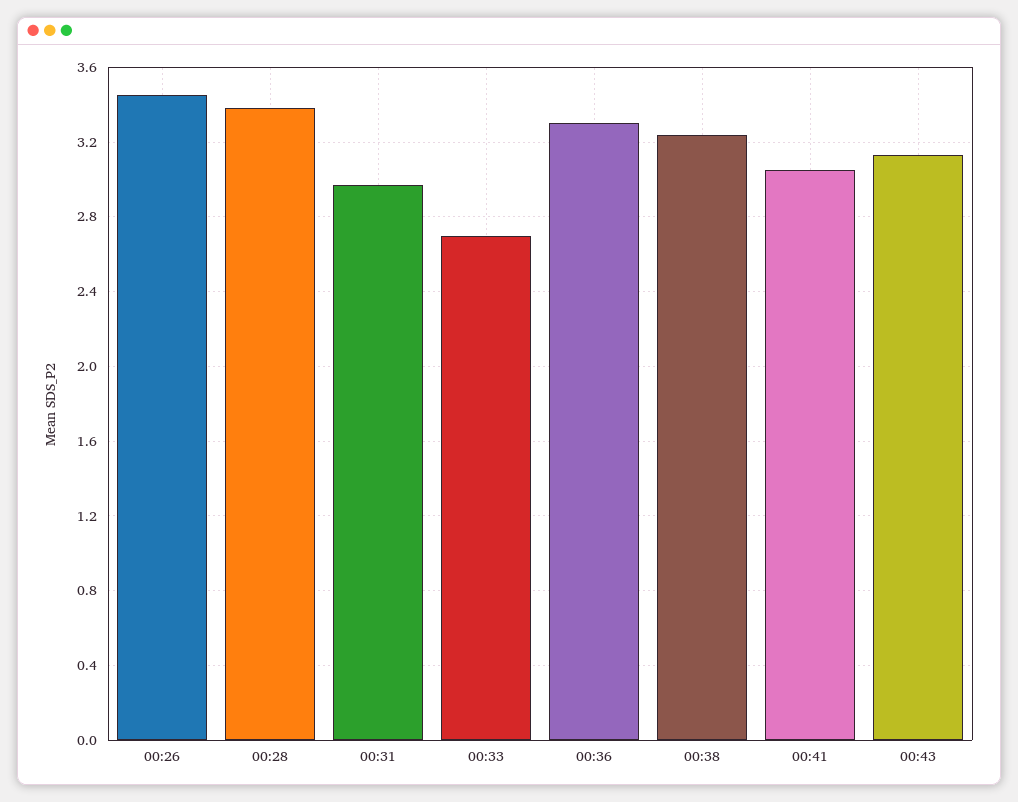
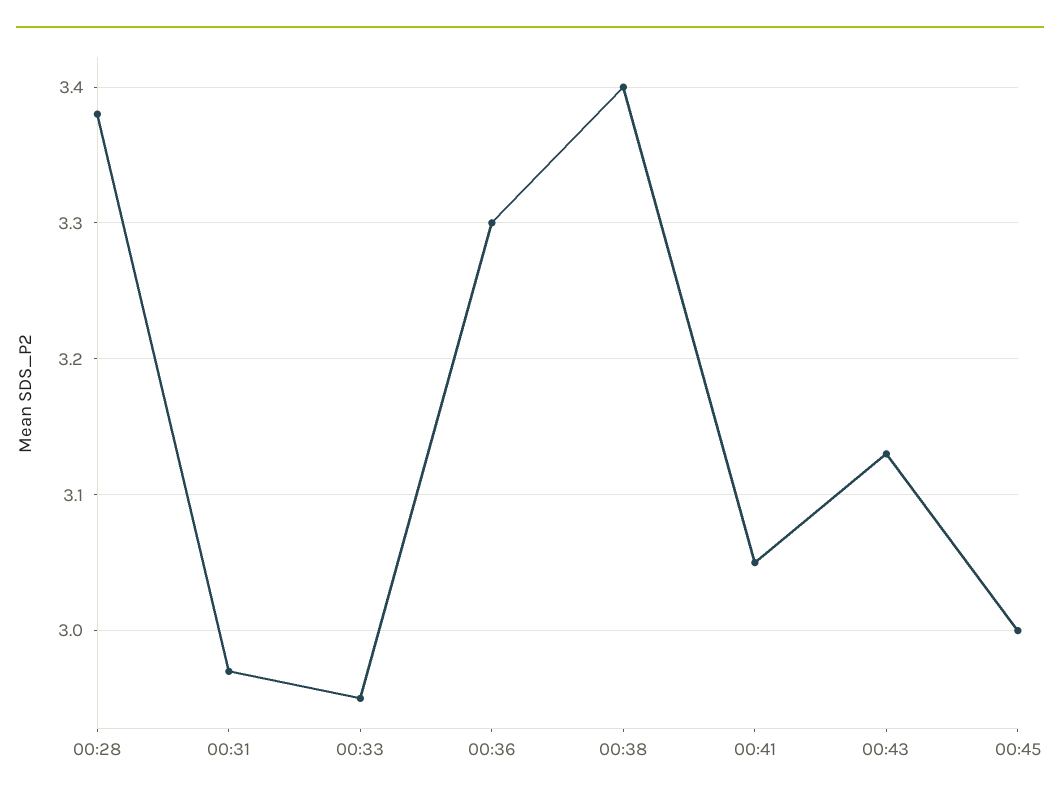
00:26: 3.45 -> none
00:33: 2.7 -> 2.95
00:38: 3.25 -> 3.4
00:45: none -> 3

